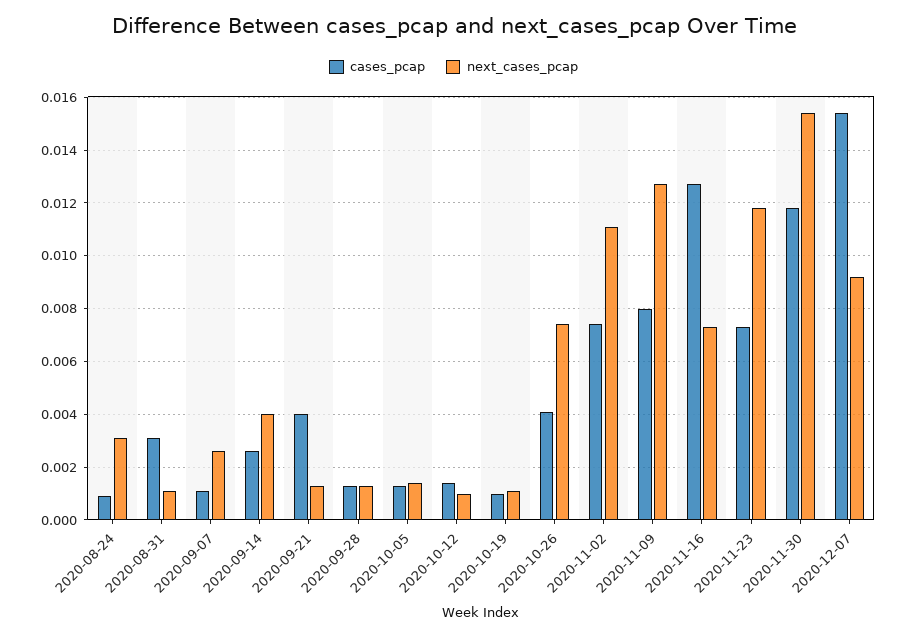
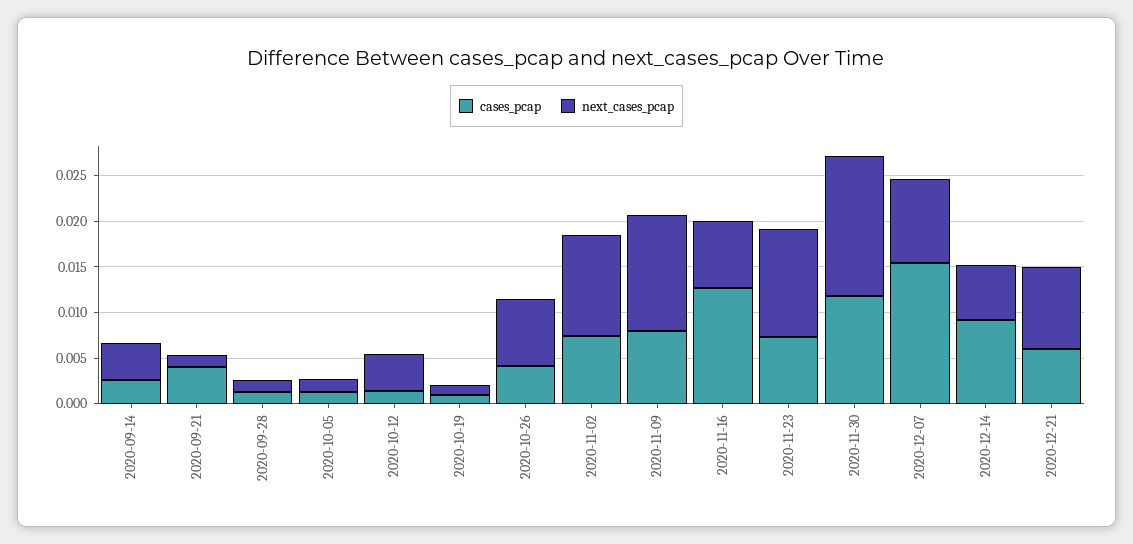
cases_pcap, 2020-08-24: 0.001 -> none
next_cases_pcap, 2020-08-24: 0.003 -> none
cases_pcap, 2020-08-31: 0.003 -> none
next_cases_pcap, 2020-08-31: 0.001 -> none
cases_pcap, 2020-09-07: 0.001 -> none
next_cases_pcap, 2020-09-07: 0.0025 -> none
next_cases_pcap, 2020-10-12: 0.001 -> 0.004
cases_pcap, 2020-12-14: none -> 0.009
next_cases_pcap, 2020-12-14: none -> 0.006
cases_pcap, 2020-12-21: none -> 0.006
next_cases_pcap, 2020-12-21: none -> 0.009

